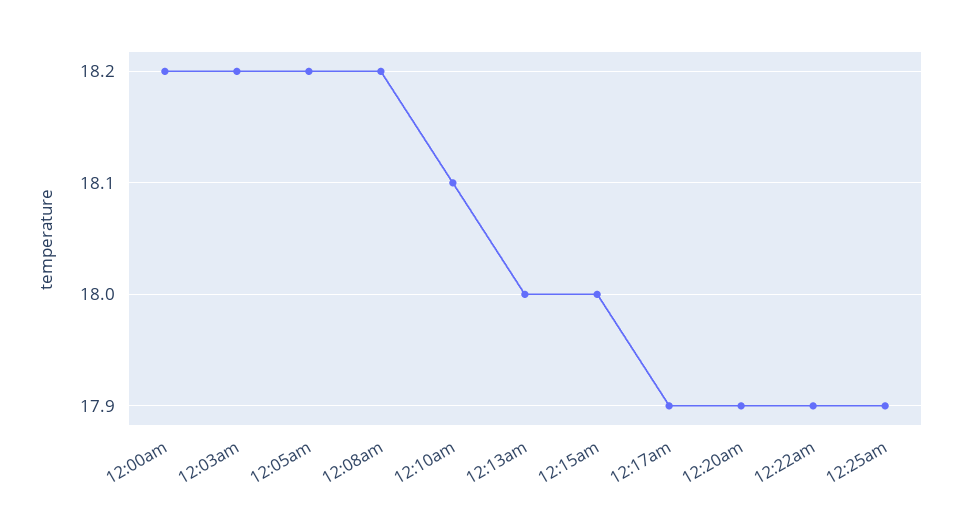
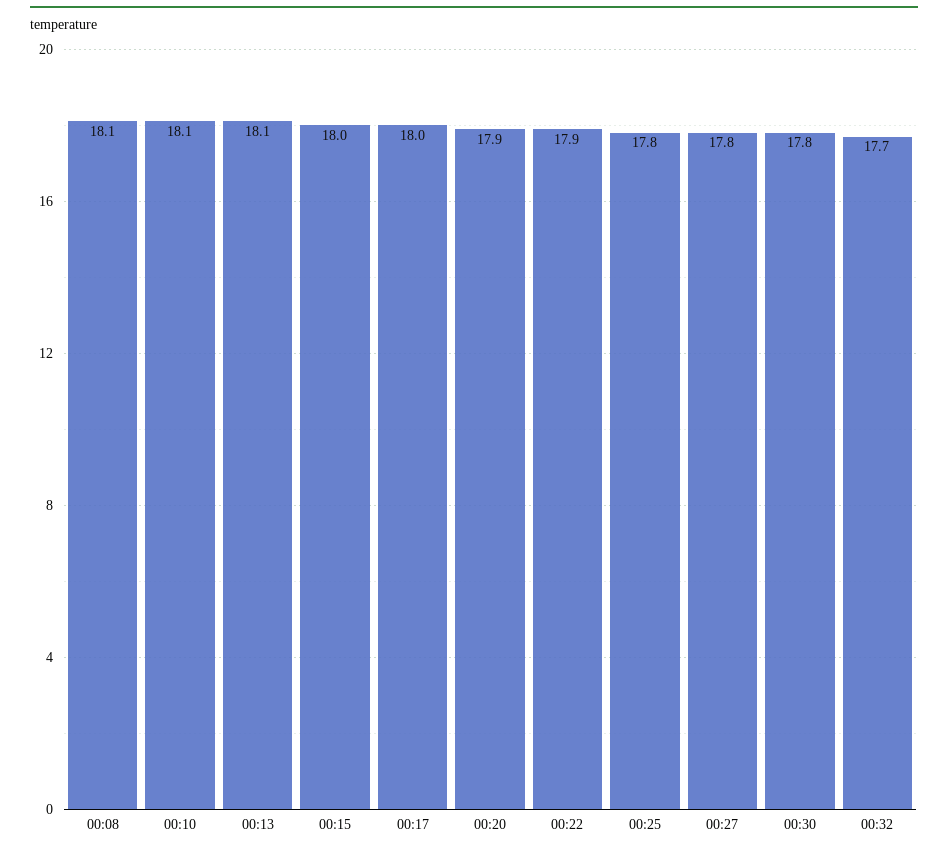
12:00am: 18.2 -> none
12:03am: 18.2 -> none
12:05am: 18.2 -> none
12:08am: 18.2 -> 18.1
12:13am: 18 -> 18.1
12:17am: 17.9 -> 18
12:25am: 17.9 -> 17.8
00:27: none -> 17.8
00:30: none -> 17.8
00:32: none -> 17.7

